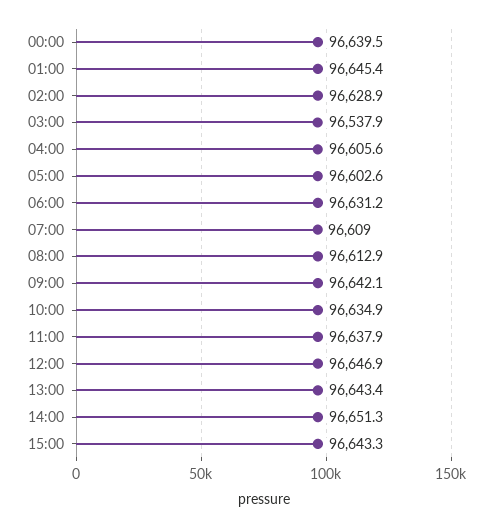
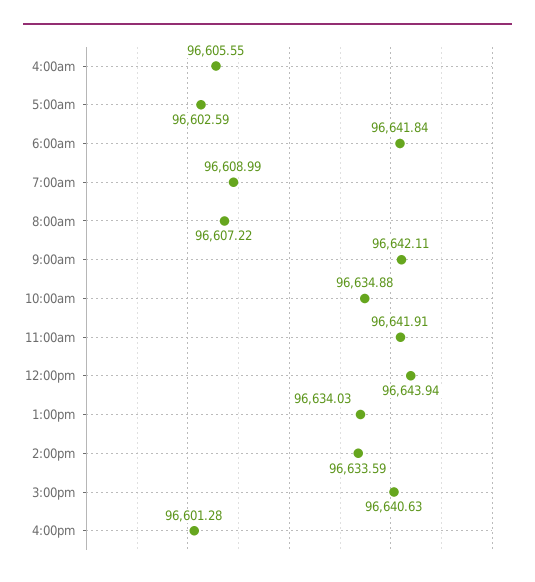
00:00: 96639.5 -> none
01:00: 96645.4 -> none
02:00: 96628.9 -> none
03:00: 96537.9 -> none
06:00: 96631.2 -> 96641.84
08:00: 96612.9 -> 96607.22
11:00: 96637.9 -> 96641.91
12:00: 96646.9 -> 96643.94
13:00: 96643.4 -> 96634.03
14:00: 96651.3 -> 96633.59
15:00: 96643.3 -> 96640.63
4:00pm: none -> 96601.28

